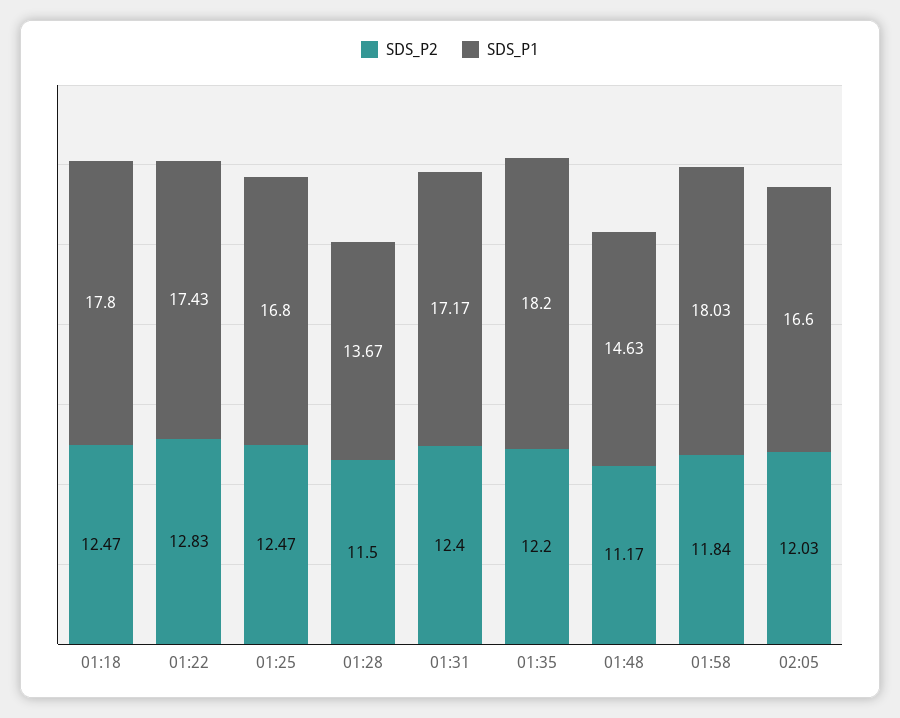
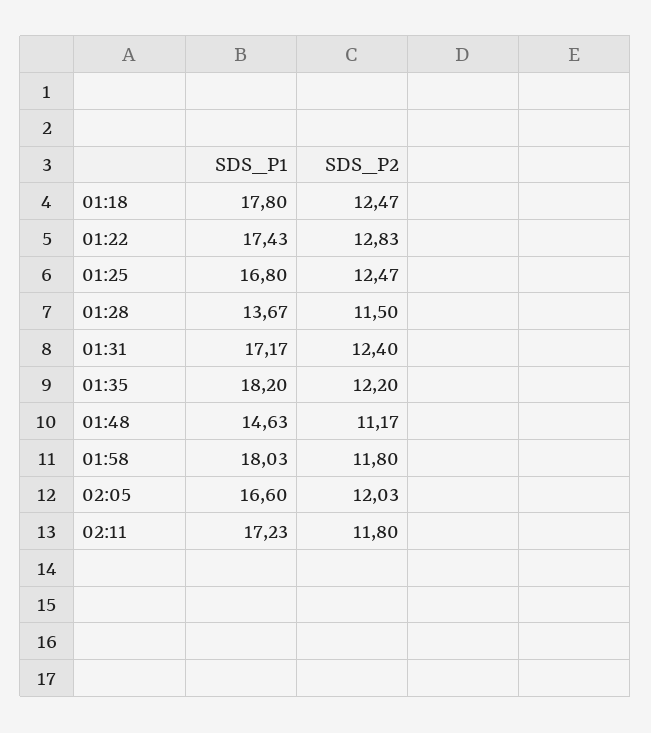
SDS_P2, 01:58: 11.84 -> 11.8
SDS_P1, 02:11: none -> 17.23
SDS_P2, 02:11: none -> 11.8

